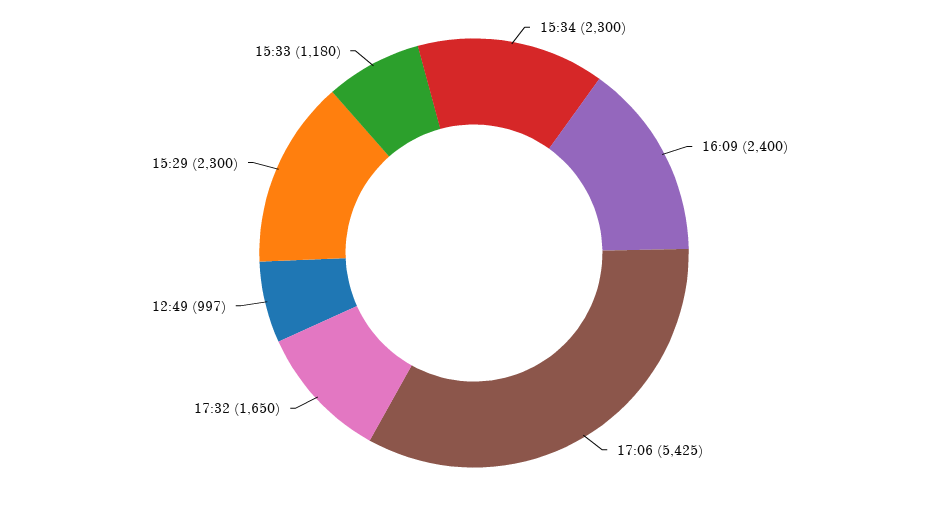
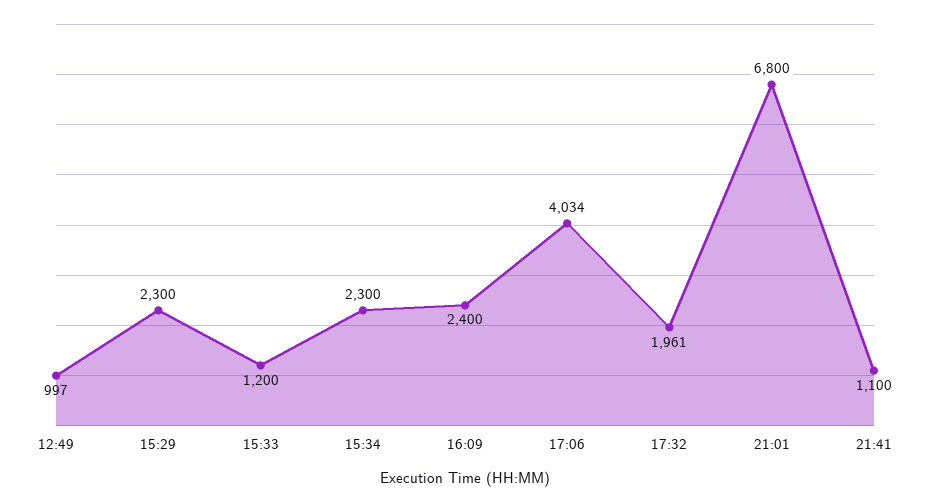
17:06: 5425 -> 4034
17:32: 1650 -> 1961
15:33: 1180 -> 1200
21:01: none -> 6800
21:41: none -> 1100

